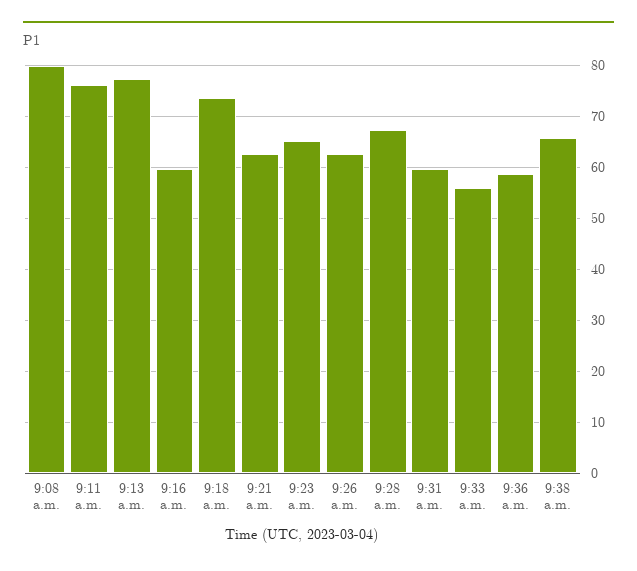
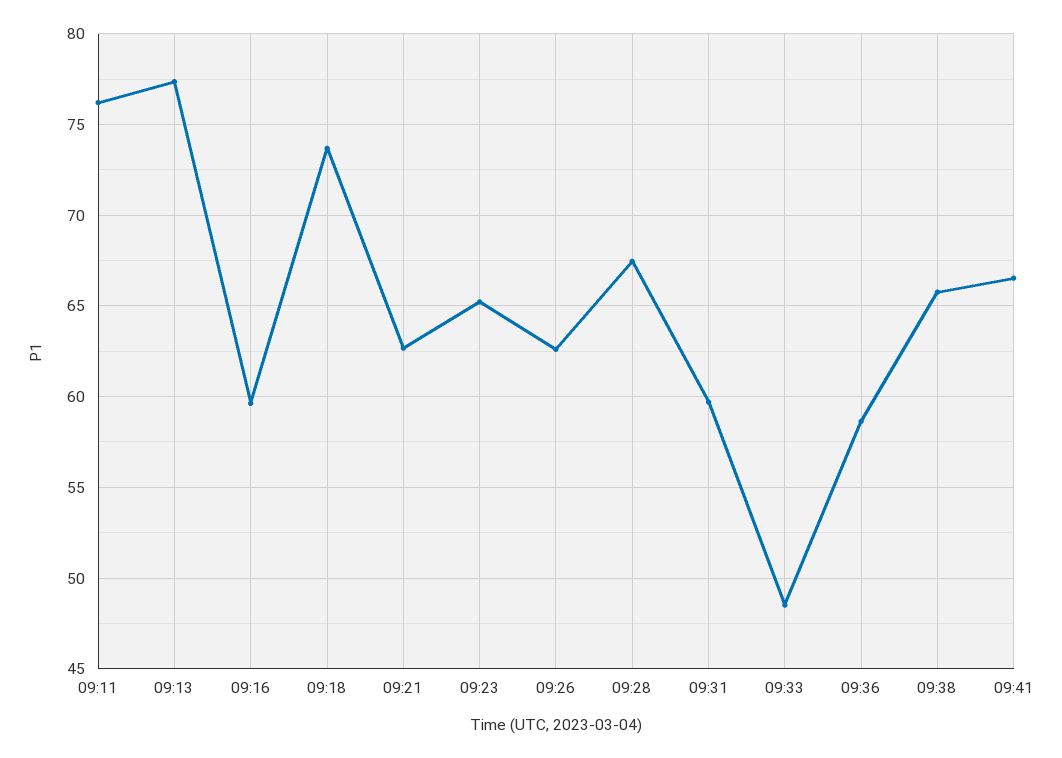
9:08 a.m.: 80 -> none
9:33 a.m.: 56 -> 48.5
09:41: none -> 66.5

